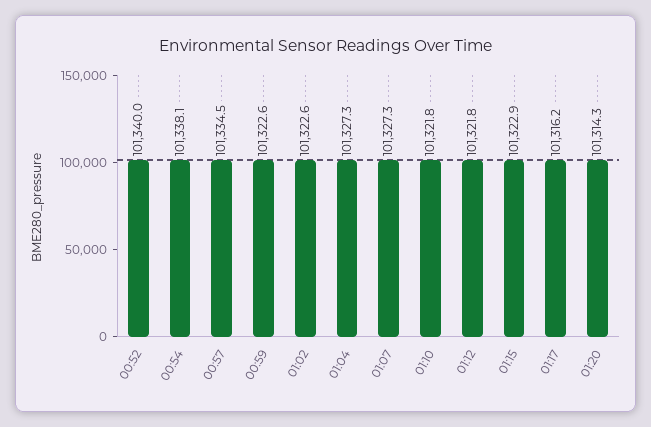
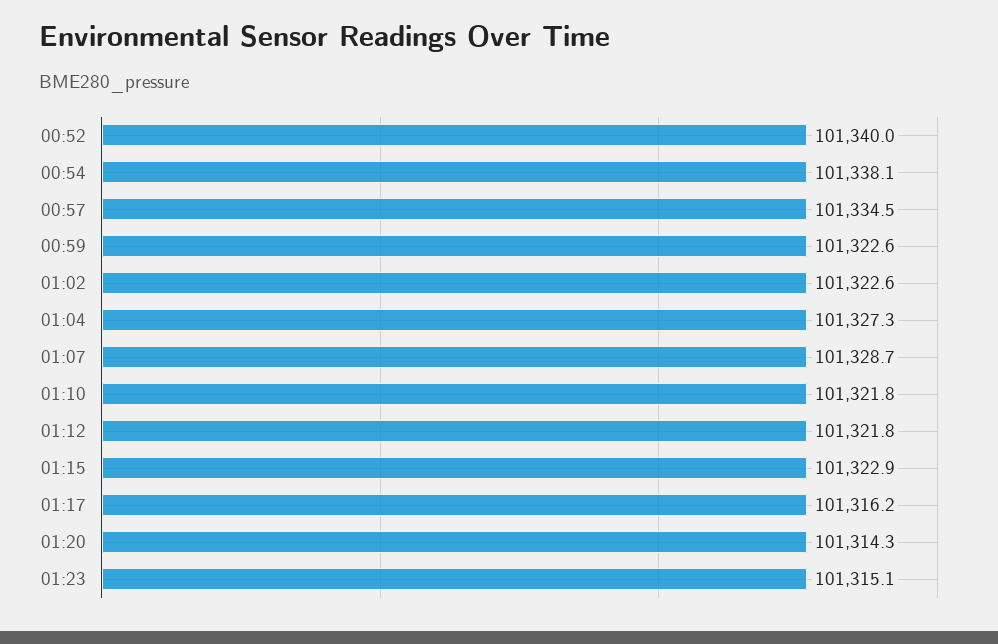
01:07: 101327.3 -> 101328.7
01:23: none -> 101315.1

